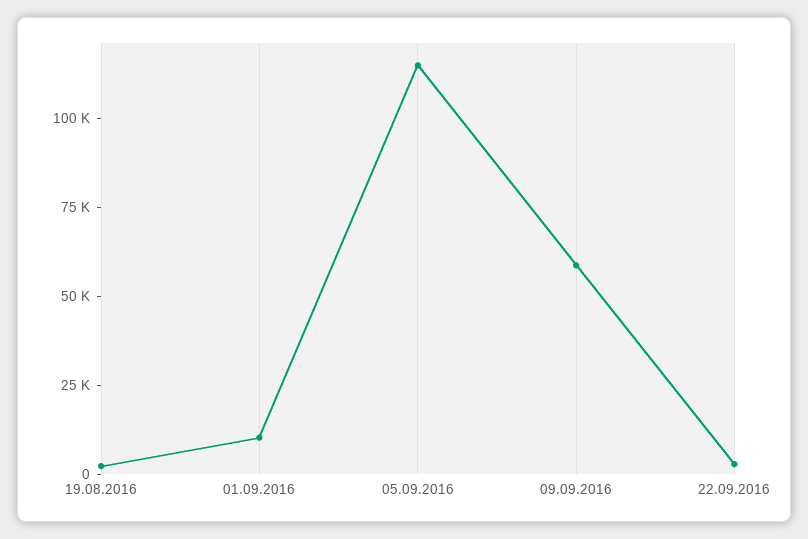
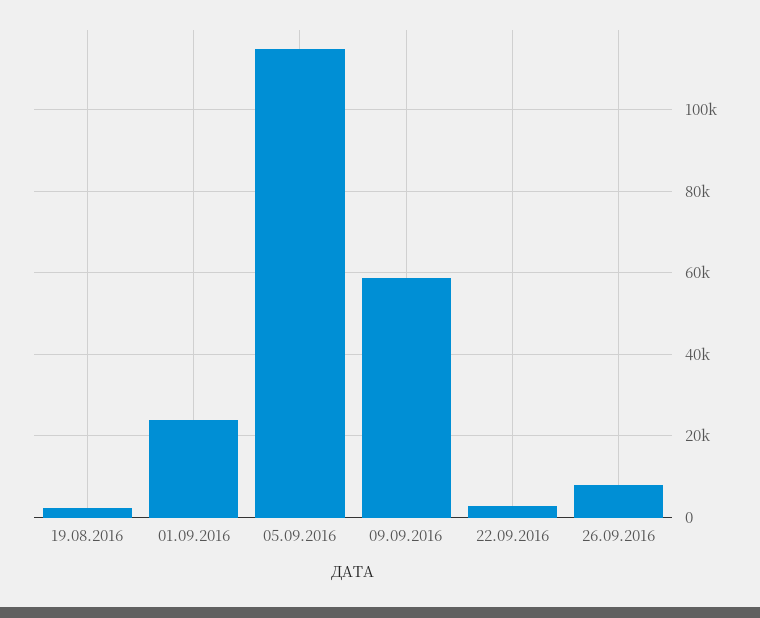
01.09.2016: 10000 -> 24000
26.09.2016: none -> 8000

